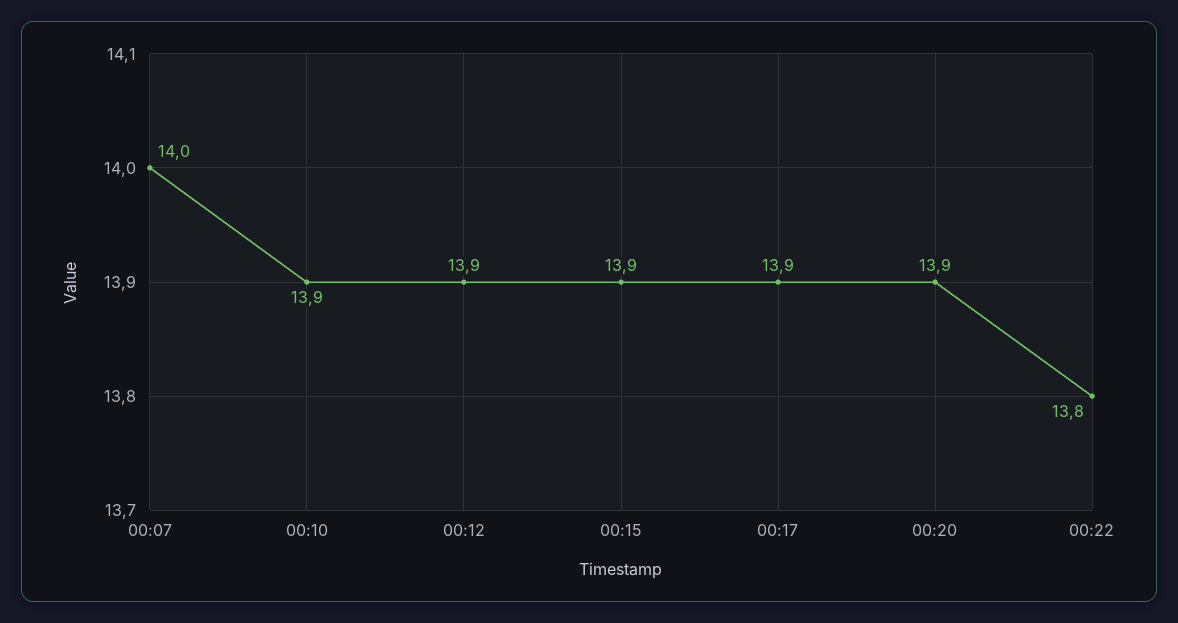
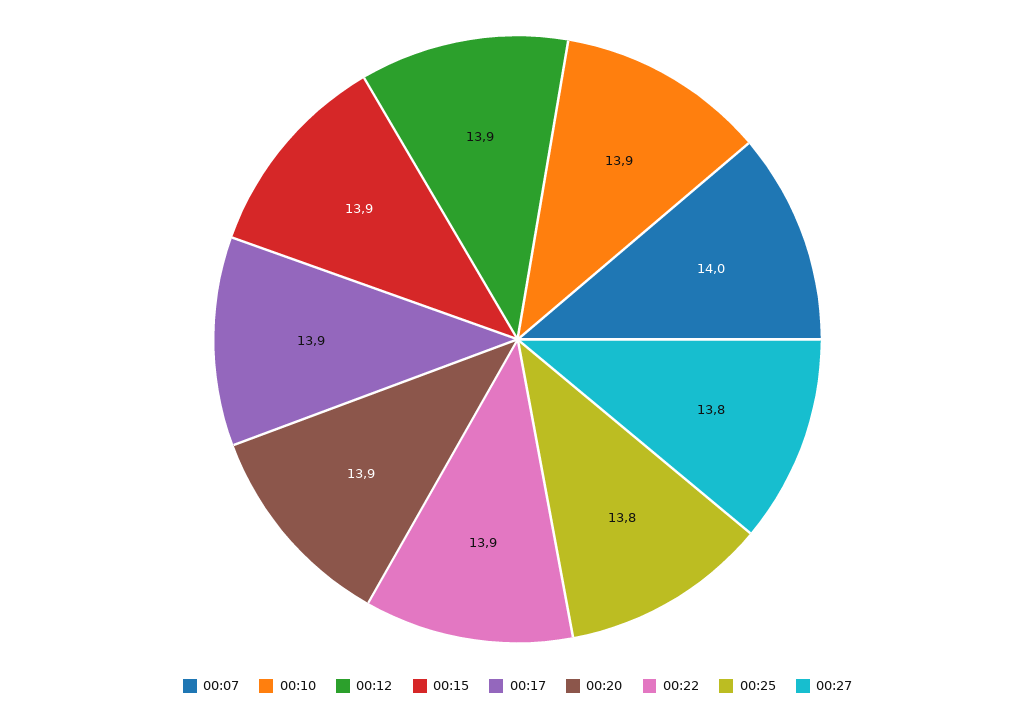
00:22: 13.8 -> 13.9
00:25: none -> 13.8
00:27: none -> 13.8

